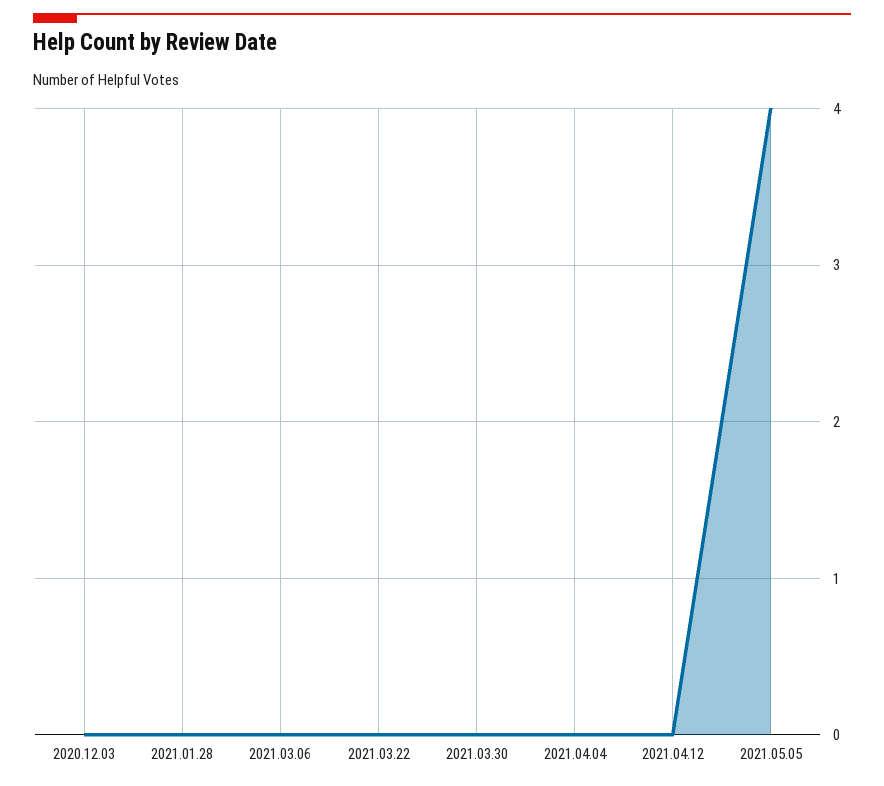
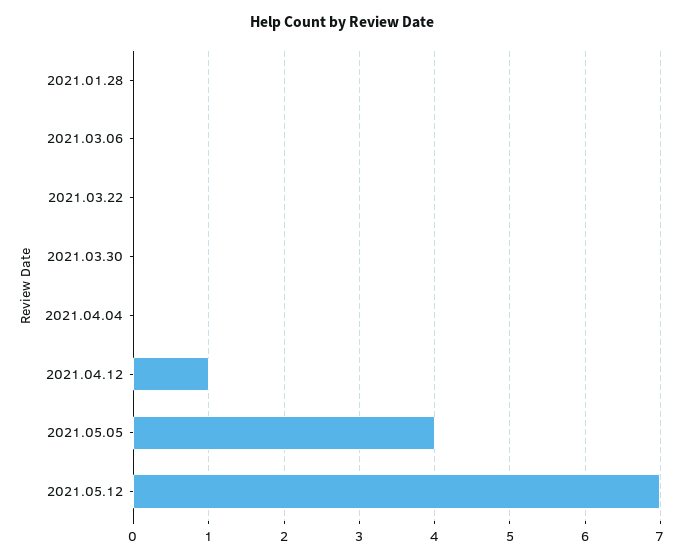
2020.12.03: 0 -> none
2021.04.12: 0 -> 1
2021.05.12: none -> 7

